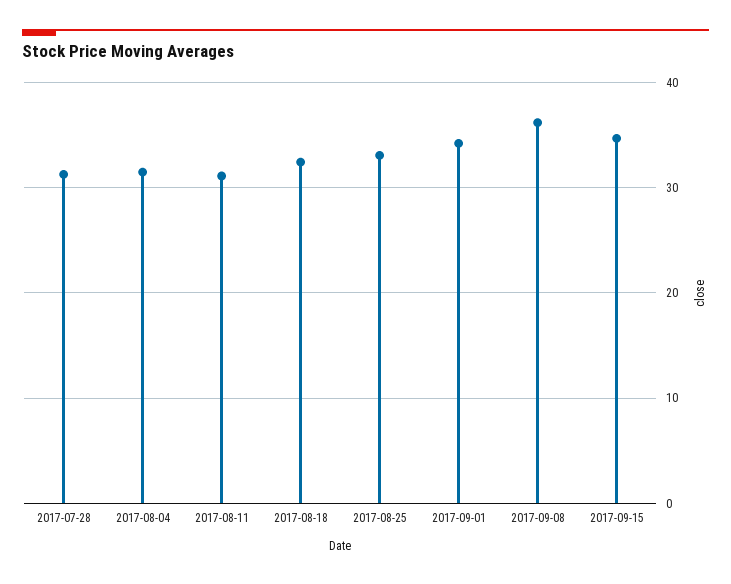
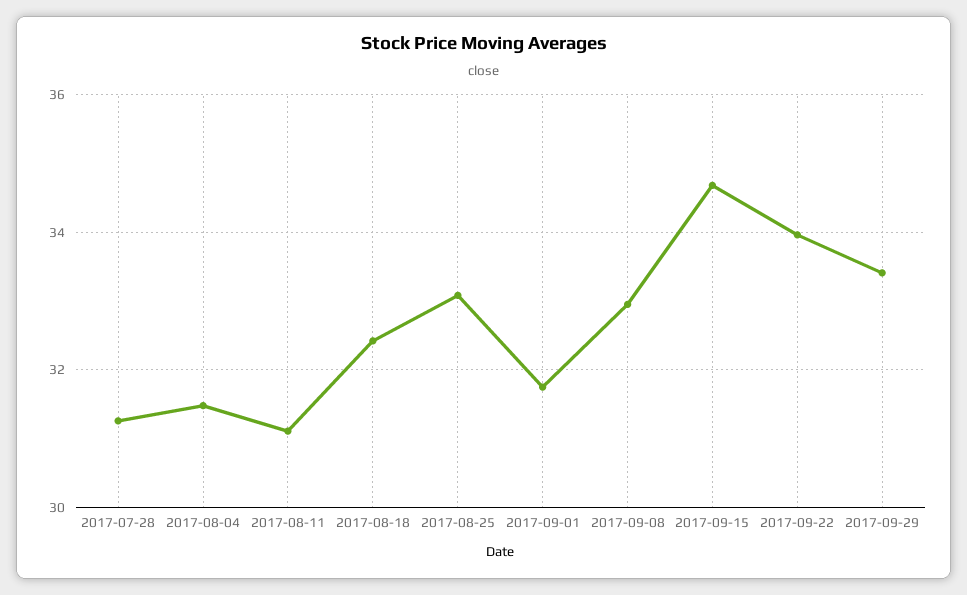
2017-09-01: 34 -> 31.8
2017-09-08: 36 -> 33
2017-09-22: none -> 34
2017-09-29: none -> 33.4

